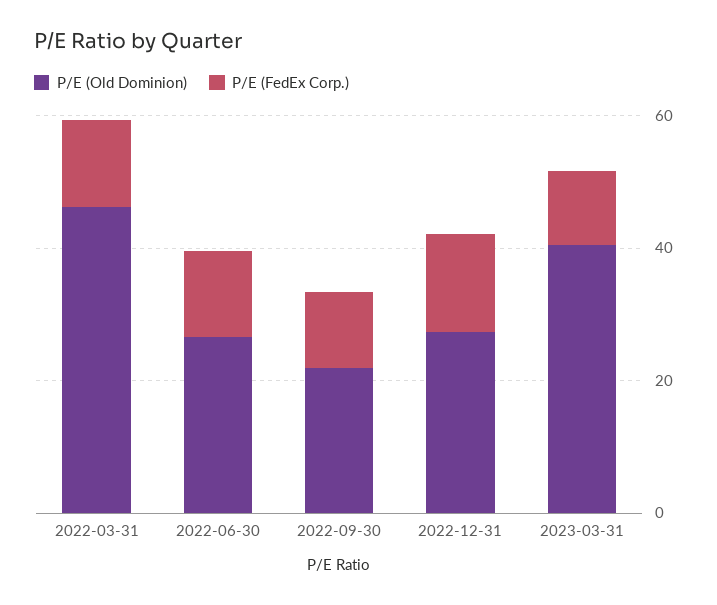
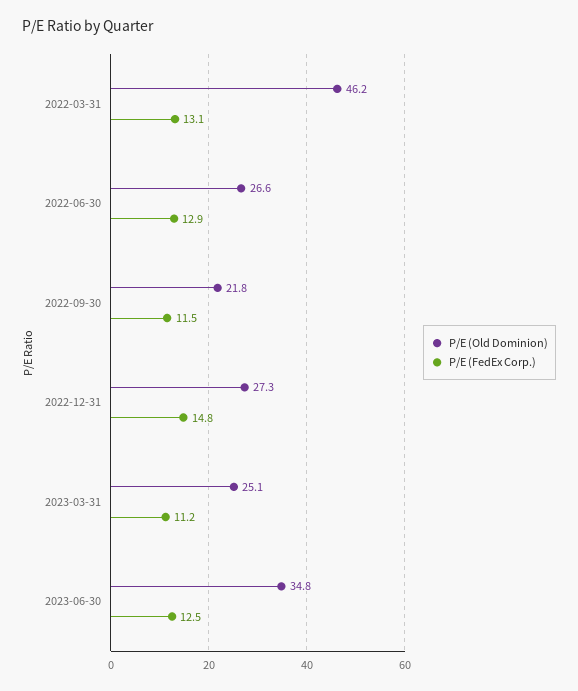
P/E (Old Dominion), 2023-03-31: 40 -> 25.1
P/E (Old Dominion), 2023-06-30: none -> 34.8
P/E (FedEx Corp.), 2023-06-30: none -> 12.5

